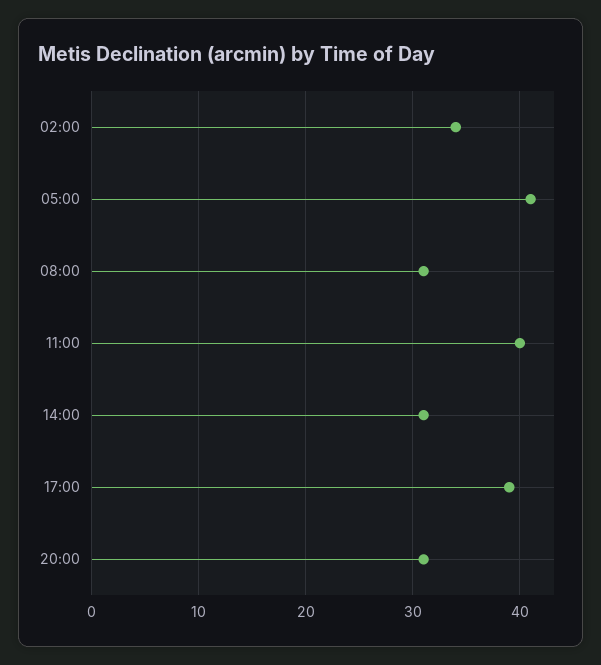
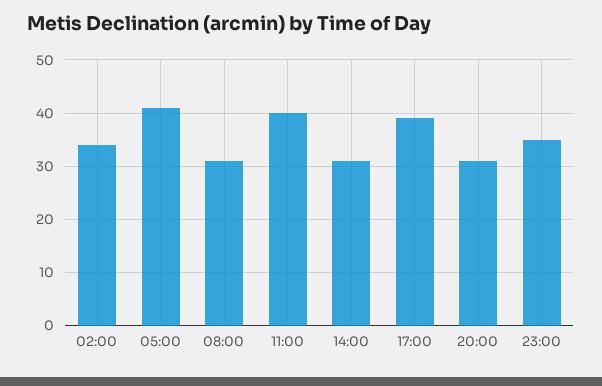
23:00: none -> 35

